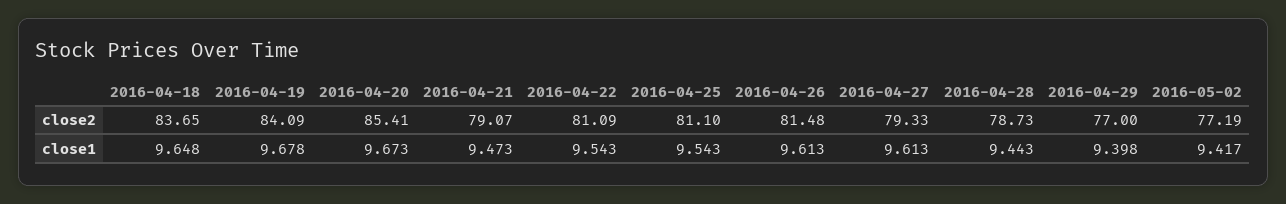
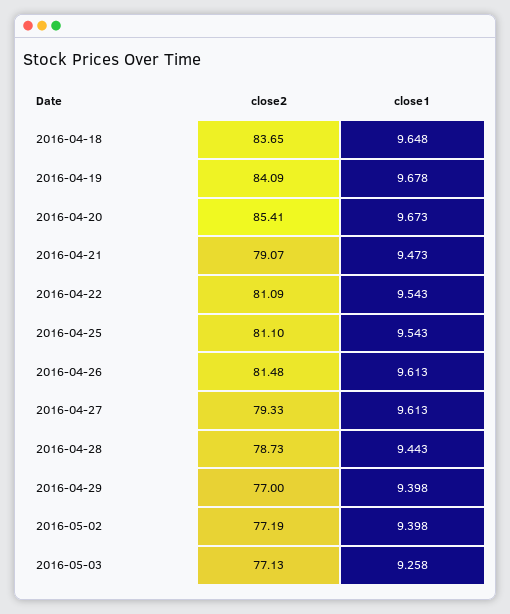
2016-05-02, close1: 9.417 -> 9.398
2016-05-03, close2: none -> 77.13
2016-05-03, close1: none -> 9.258

